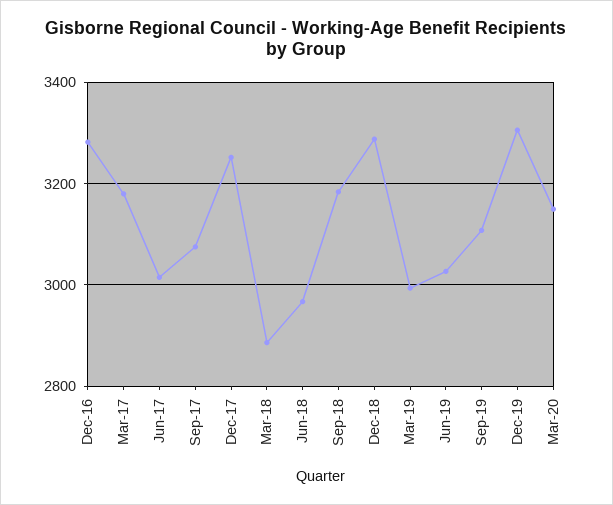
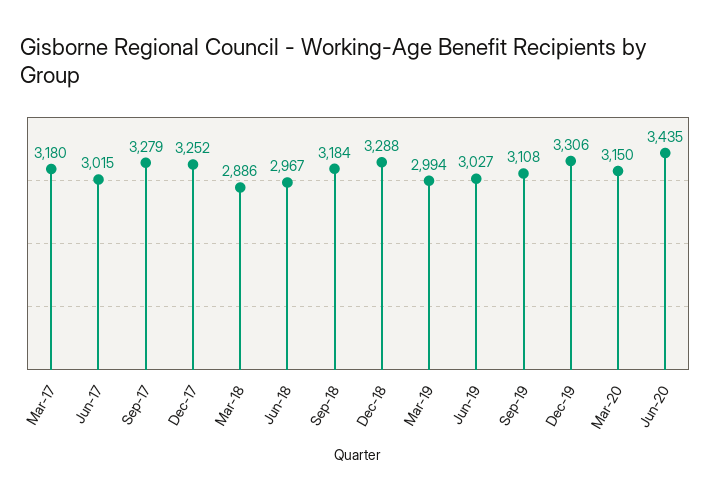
Dec-16: 3280 -> none
Sep-17: 3080 -> 3279
Jun-20: none -> 3435

